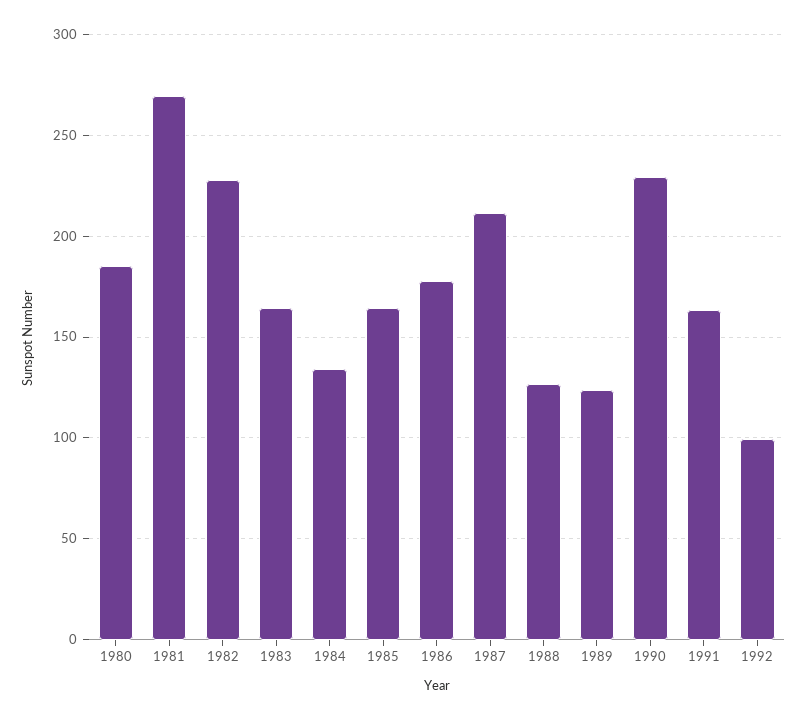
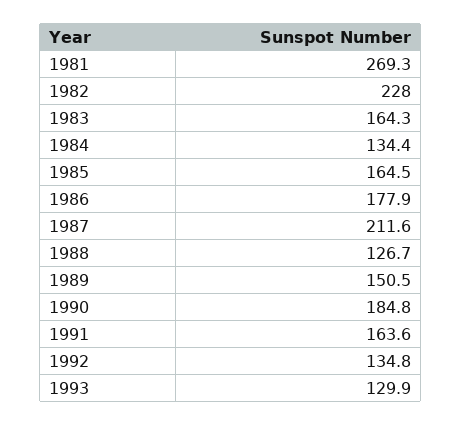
1980: 185 -> none
1989: 125 -> 150.5
1990: 230 -> 184.8
1992: 100 -> 134.8
1993: none -> 129.9

